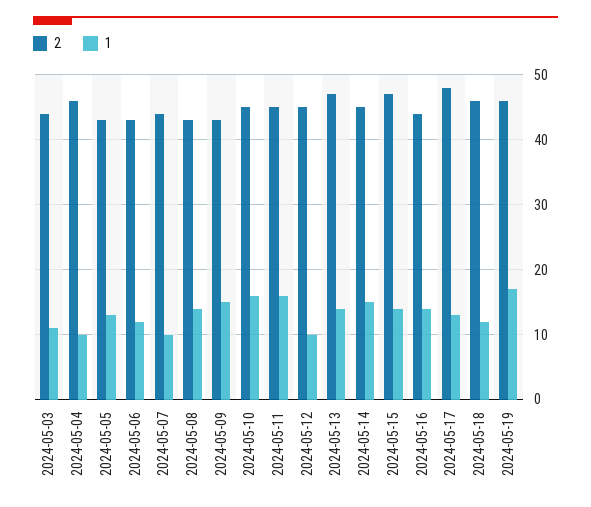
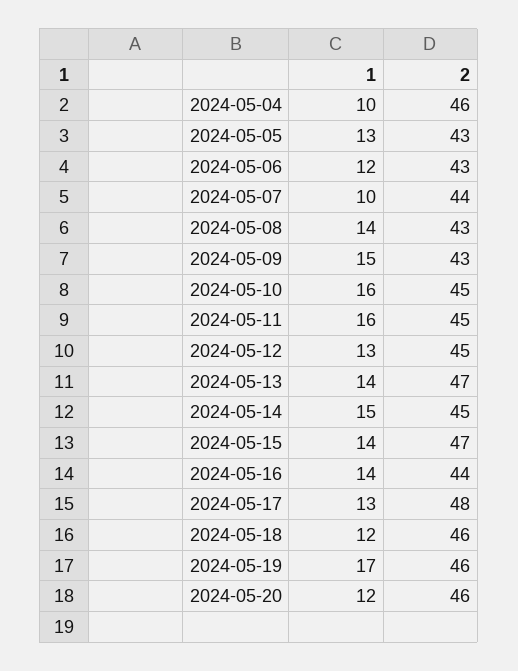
2, 2024-05-03: 44 -> none
1, 2024-05-03: 11 -> none
1, 2024-05-12: 10 -> 13
1, 2024-05-20: none -> 12
2, 2024-05-20: none -> 46

